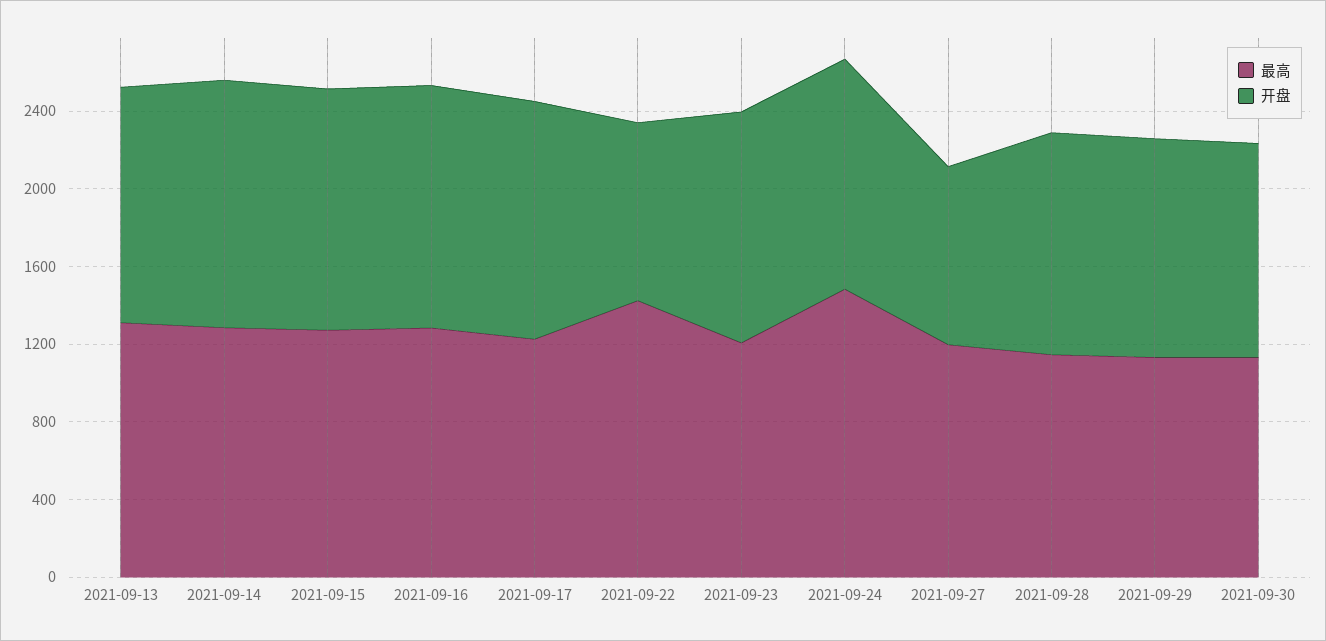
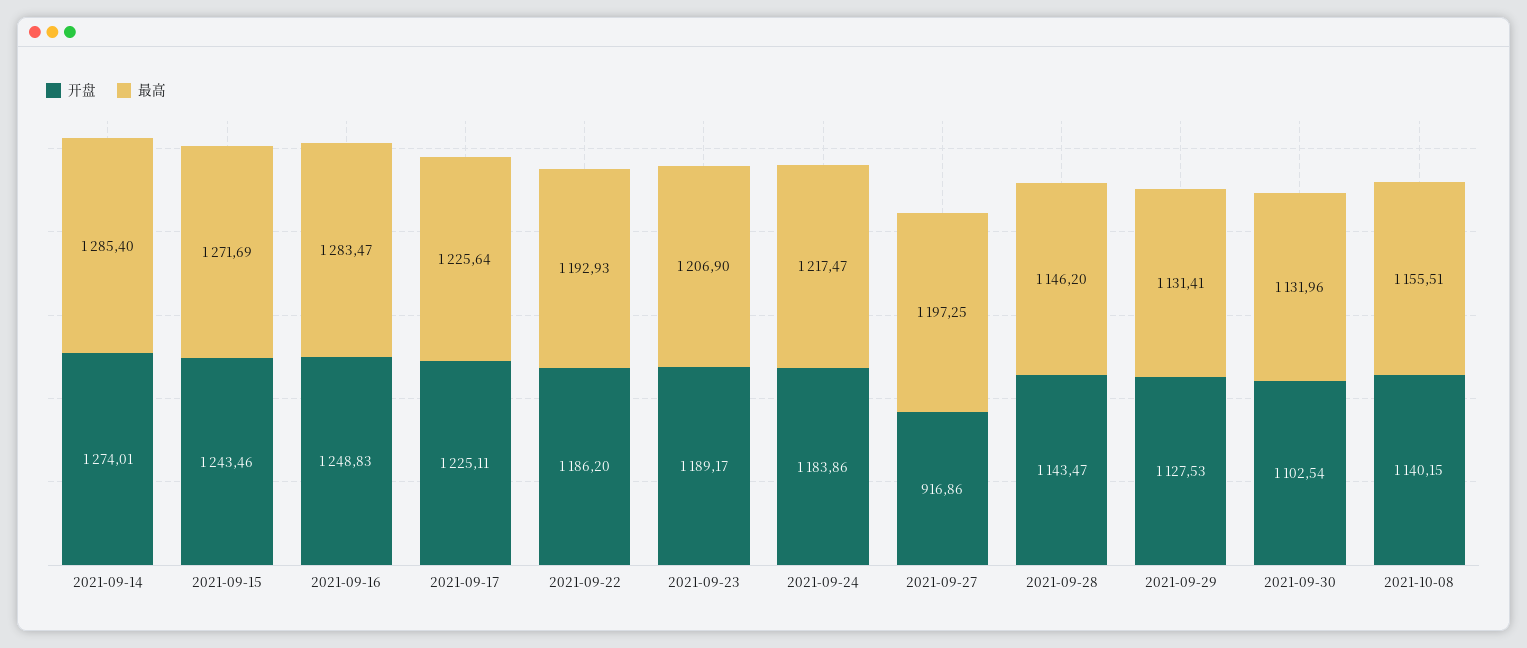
最高, 2021-09-13: 1300 -> none
开盘, 2021-09-13: 1200 -> none
最高, 2021-09-22: 1400 -> 1192.93
开盘, 2021-09-22: 900 -> 1186.2
最高, 2021-09-24: 1500 -> 1217.47
开盘, 2021-10-08: none -> 1140.15
最高, 2021-10-08: none -> 1155.51

